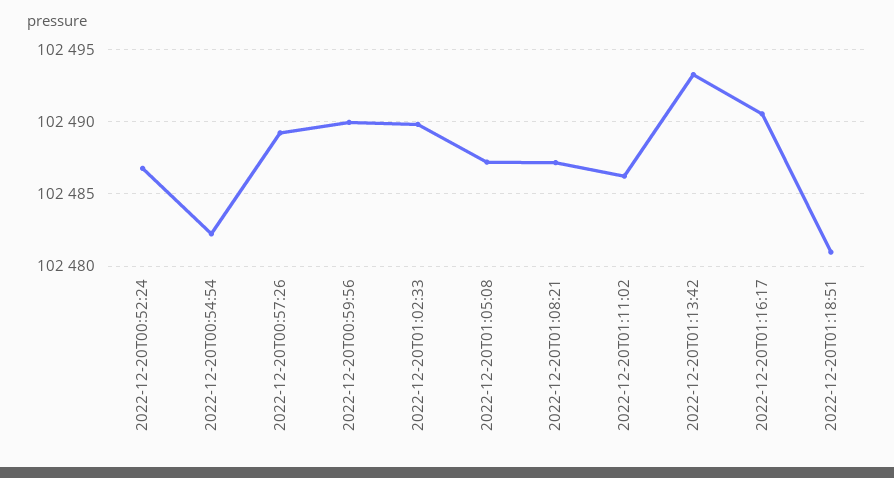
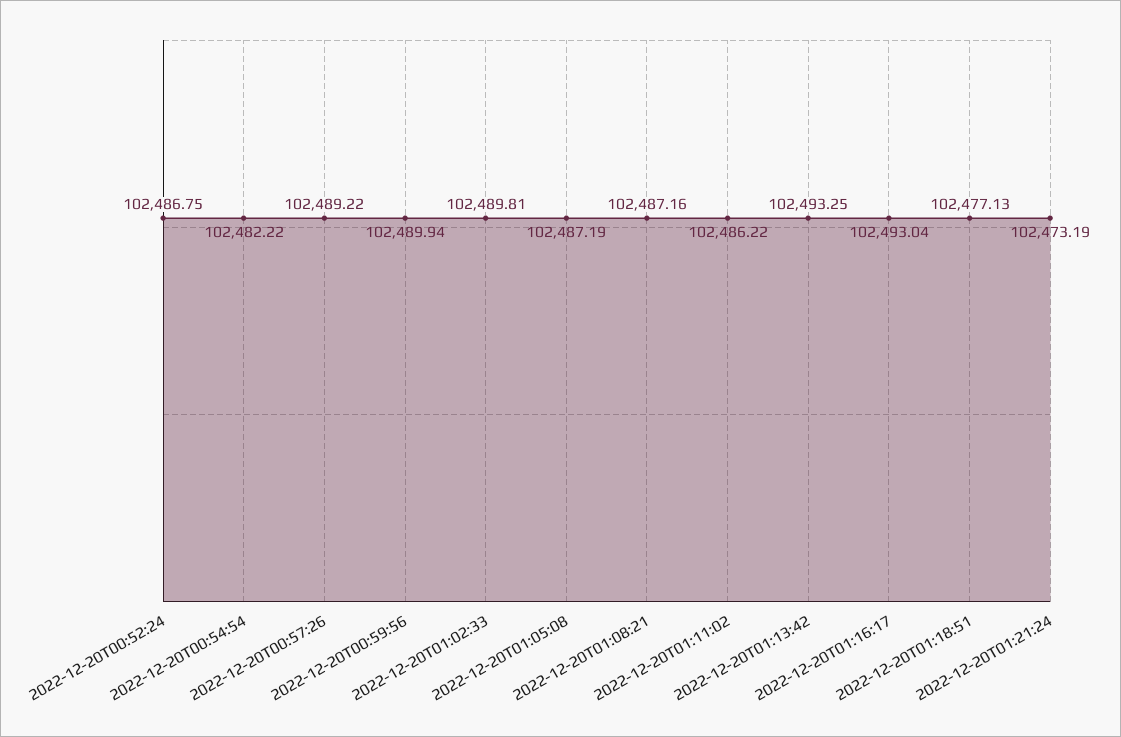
2022-12-20T01:16:17: 102490.5 -> 102493.04
2022-12-20T01:18:51: 102481 -> 102477.13
2022-12-20T01:21:24: none -> 102473.19

